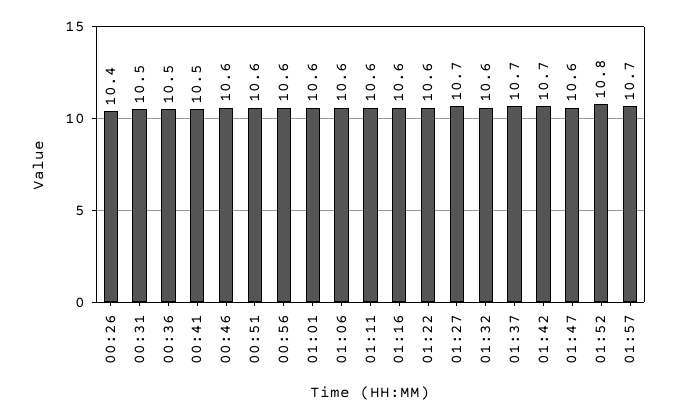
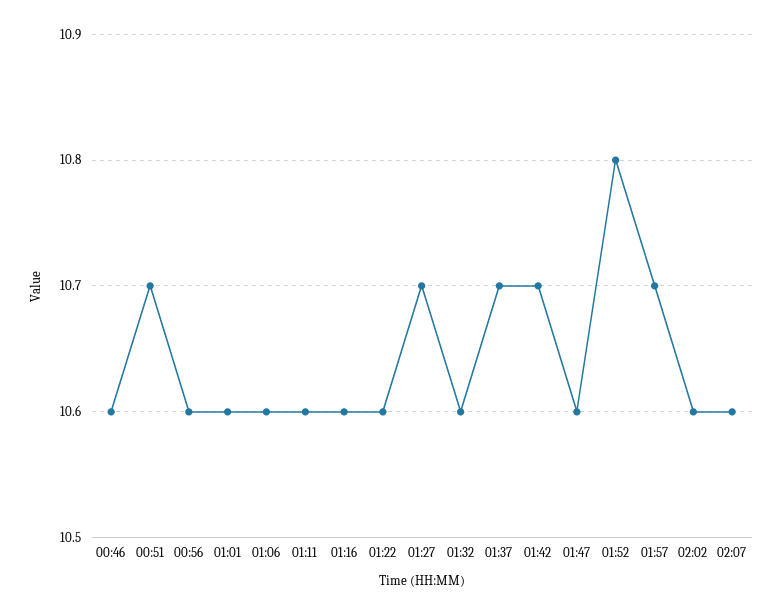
00:26: 10.4 -> none
00:31: 10.5 -> none
00:36: 10.5 -> none
00:41: 10.5 -> none
00:51: 10.6 -> 10.7
02:02: none -> 10.6
02:07: none -> 10.6

